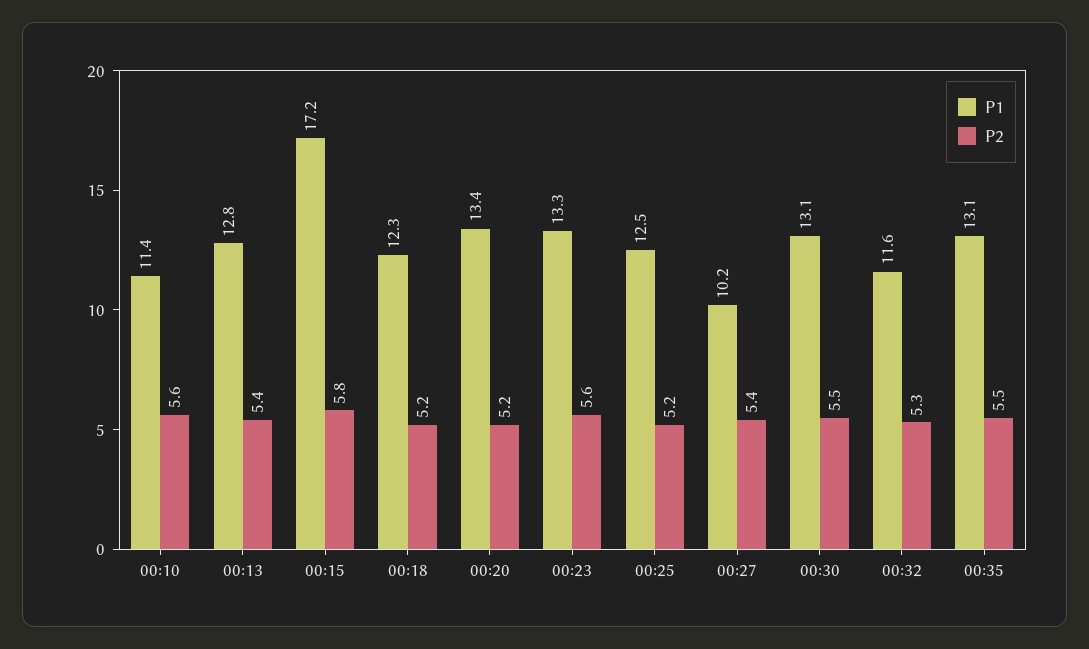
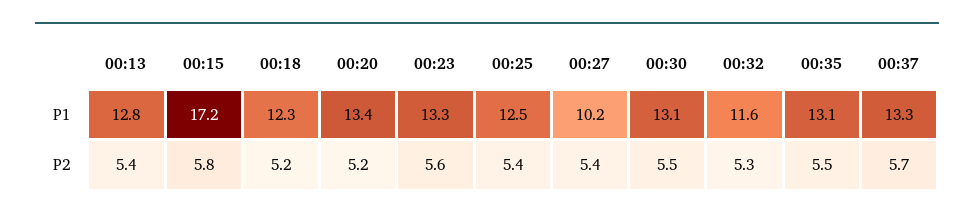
P1, 00:10: 11.4 -> none
P2, 00:10: 5.6 -> none
P2, 00:25: 5.2 -> 5.4
P1, 00:37: none -> 13.3
P2, 00:37: none -> 5.7

